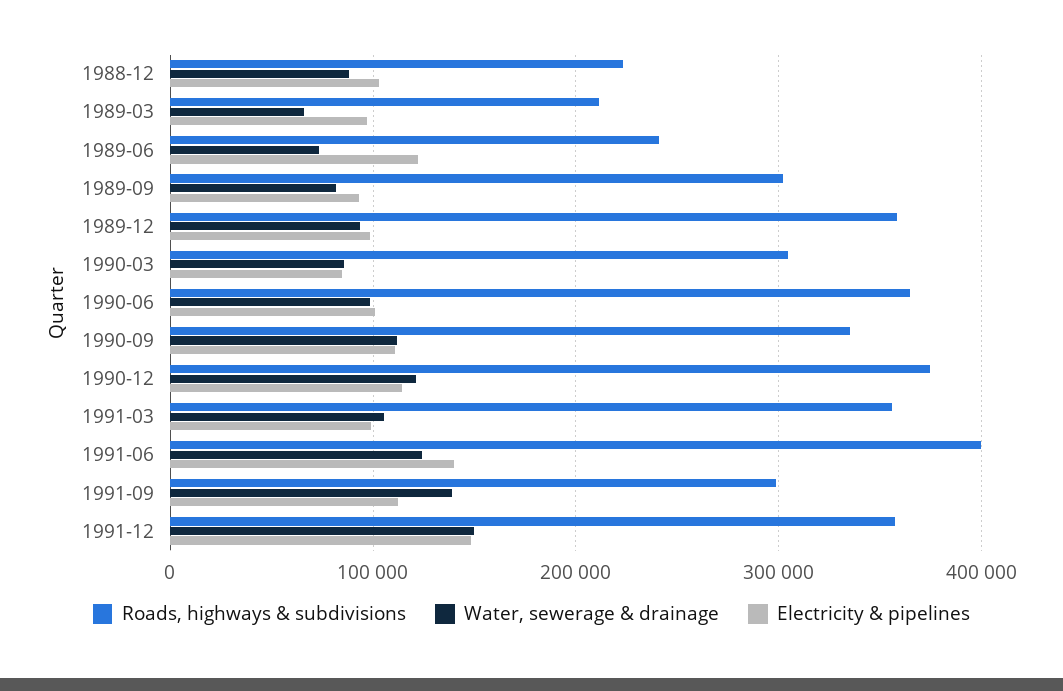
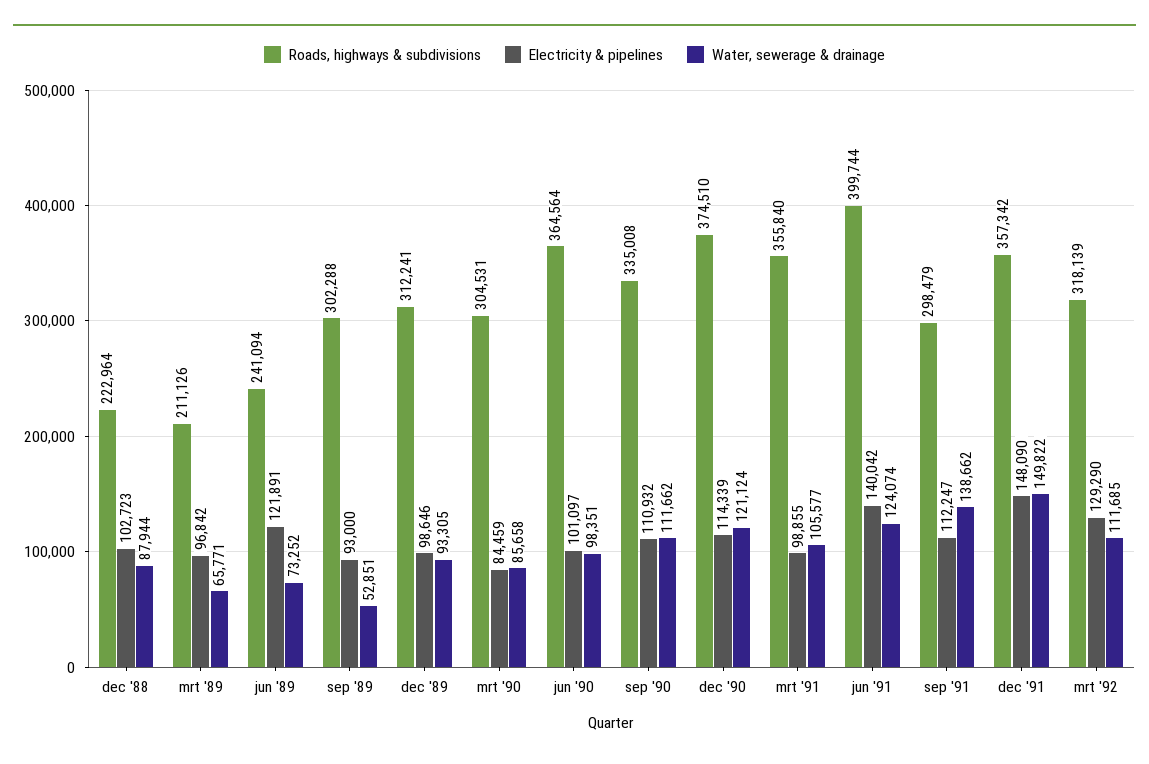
Water, sewerage & drainage, 1989-09: 80000 -> 52851
Roads, highways & subdivisions, 1989-12: 360000 -> 312241
Roads, highways & subdivisions, mrt '92: none -> 318139
Electricity & pipelines, mrt '92: none -> 129290
Water, sewerage & drainage, mrt '92: none -> 111685

